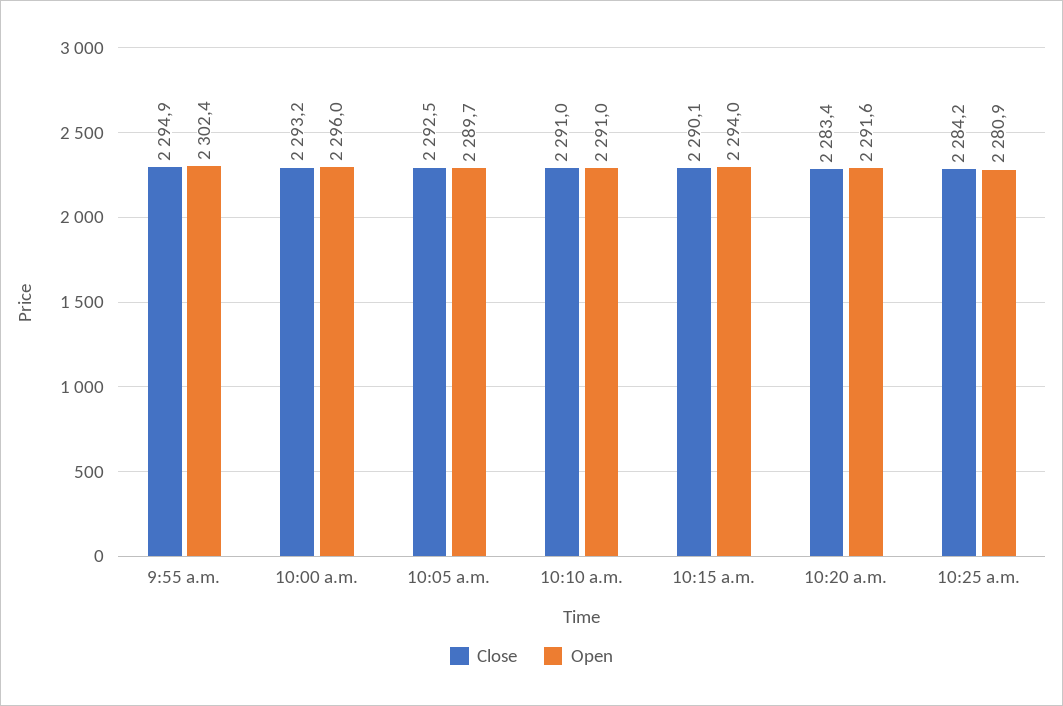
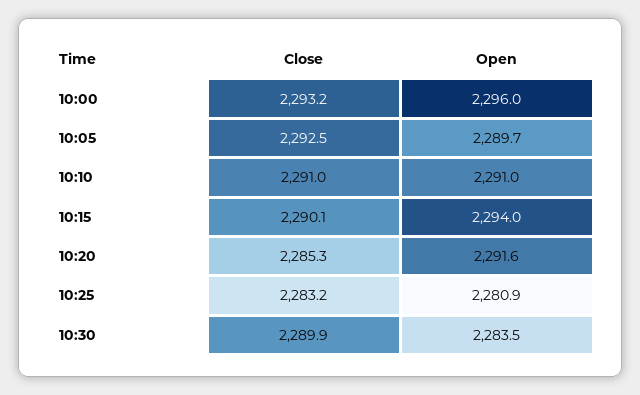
Close, 9:55 a.m.: 2294.9 -> none
Open, 9:55 a.m.: 2302.4 -> none
Close, 10:20 a.m.: 2283.4 -> 2285.3
Close, 10:25 a.m.: 2284.2 -> 2283.2
Close, 10:30: none -> 2289.9
Open, 10:30: none -> 2283.5

